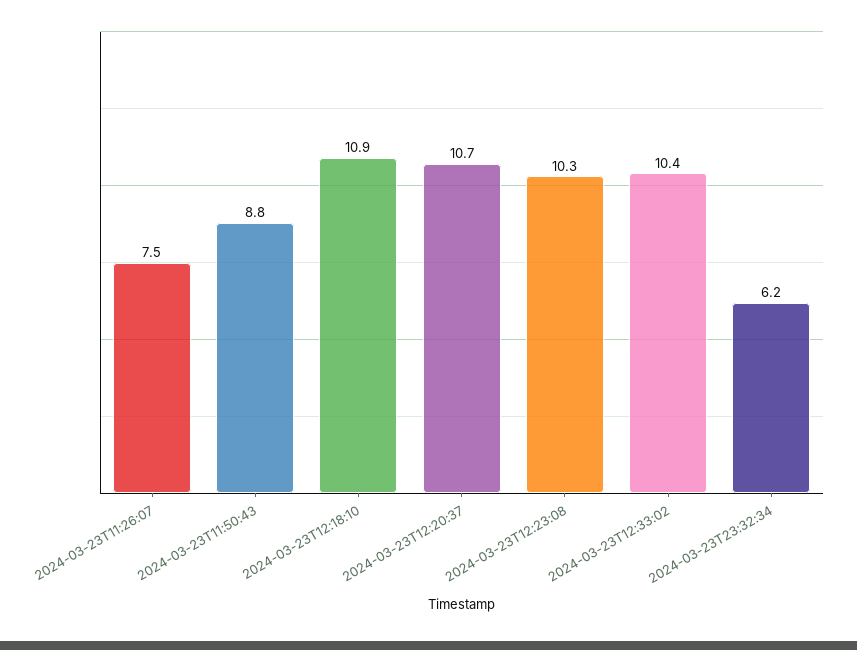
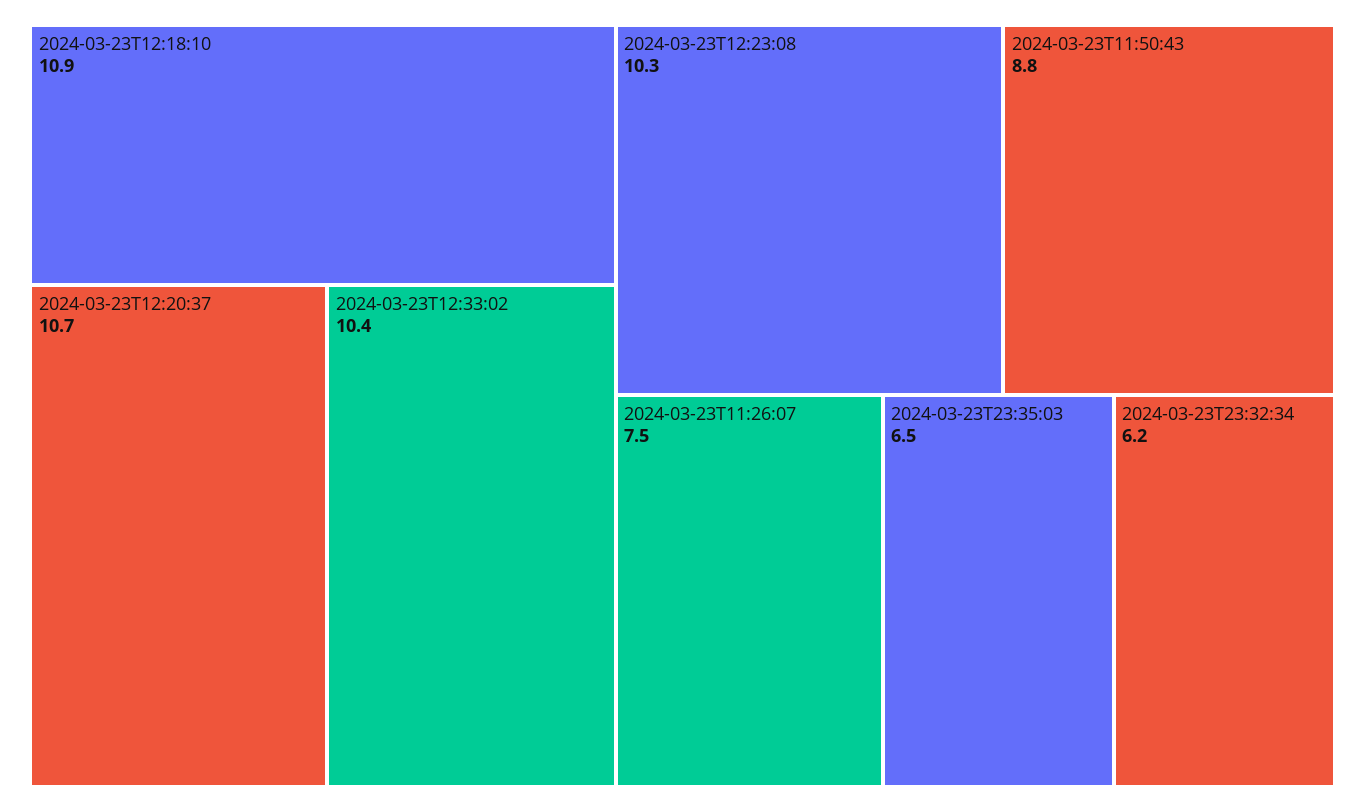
2024-03-23T23:35:03: none -> 6.5

